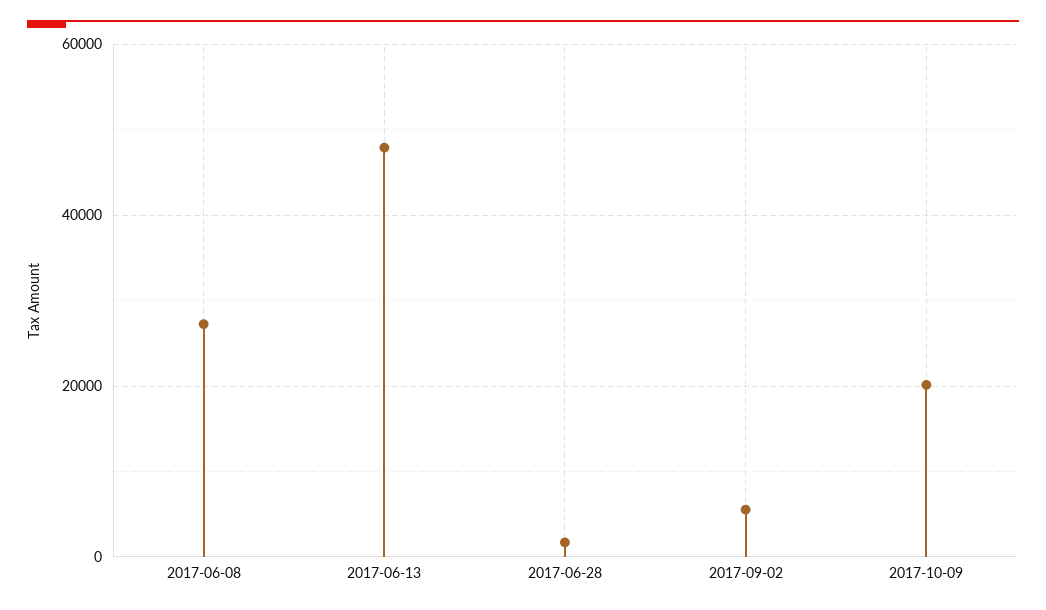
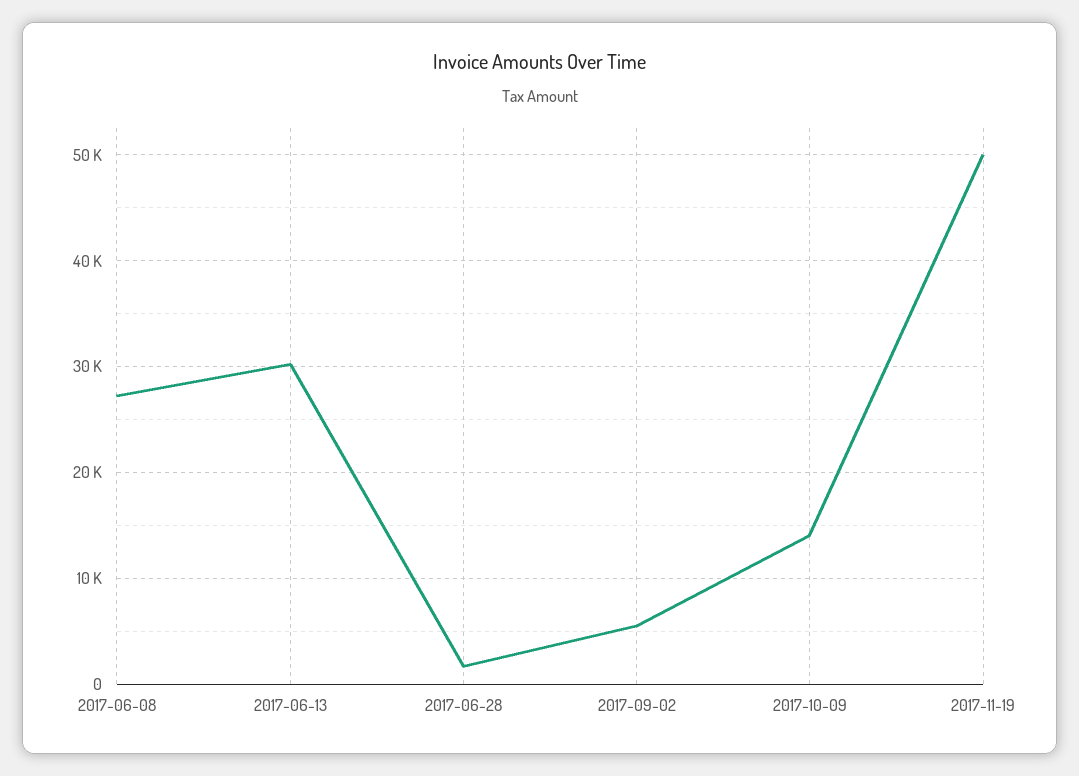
2017-06-13: 48000 -> 30000
2017-10-09: 20000 -> 14000
2017-11-19: none -> 50000

